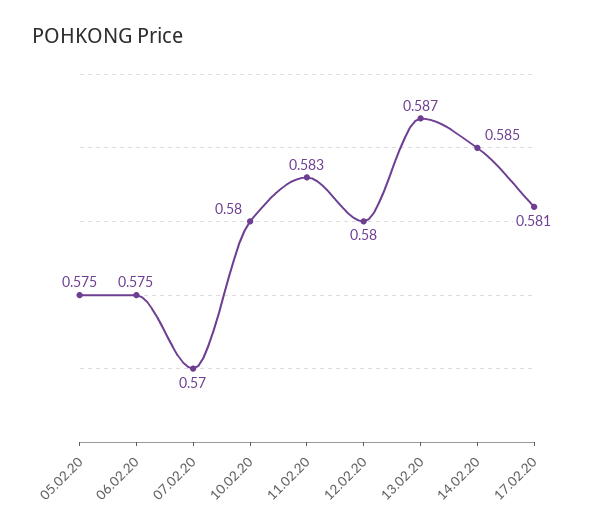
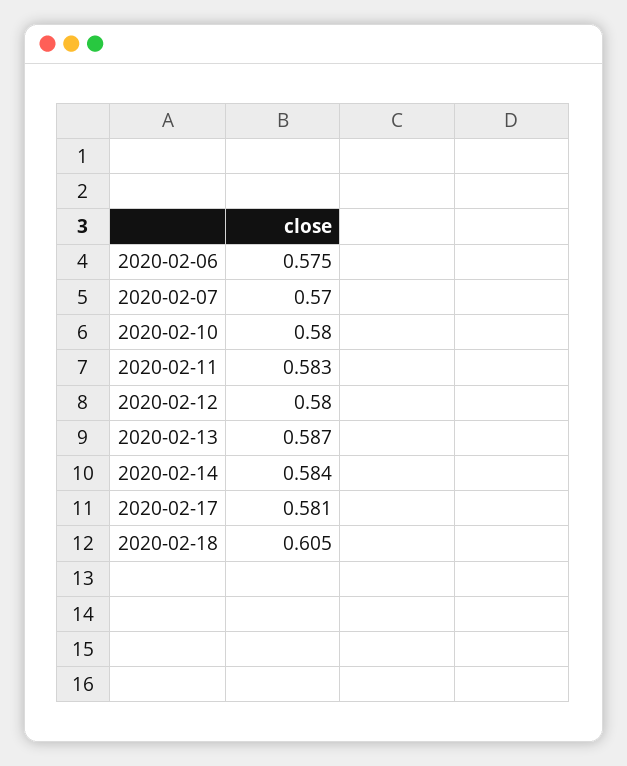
05.02.20: 0.575 -> none
14.02.20: 0.585 -> 0.584
2020-02-18: none -> 0.605

